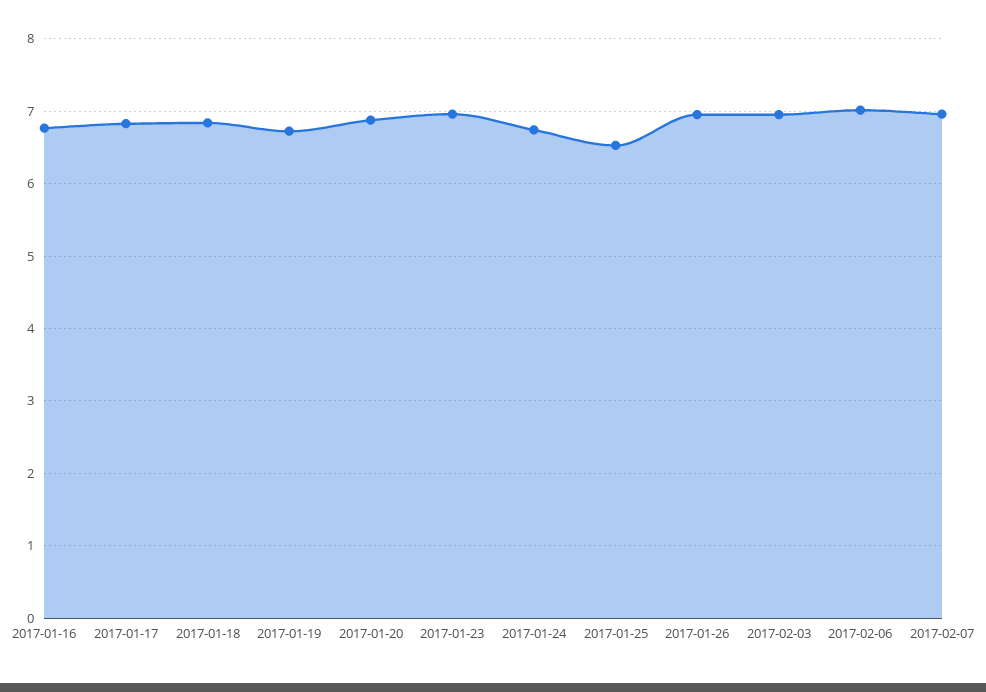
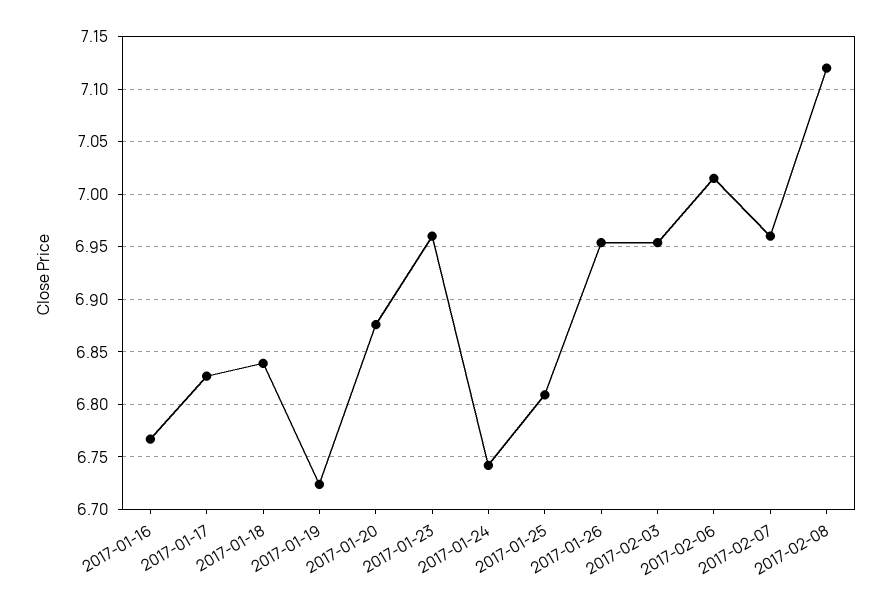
2017-01-25: 6.5 -> 6.81
2017-02-08: none -> 7.12

